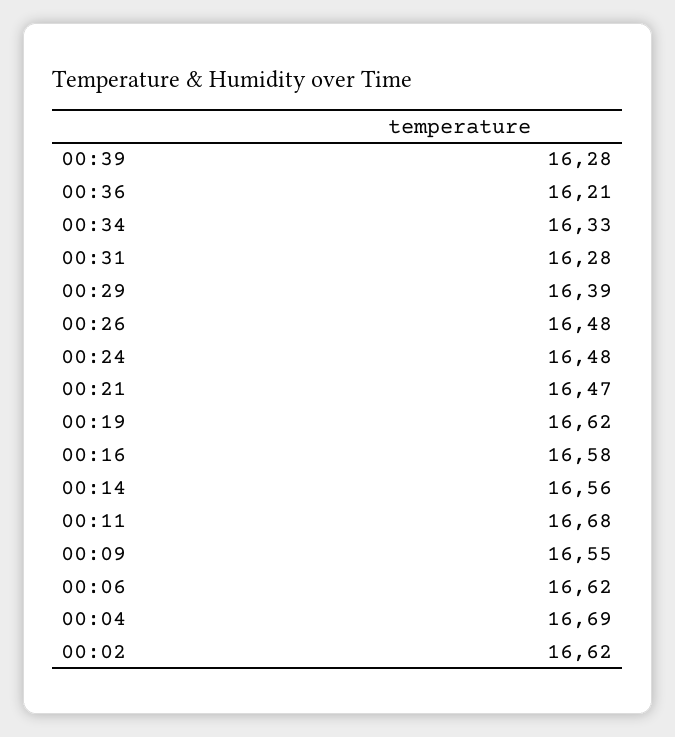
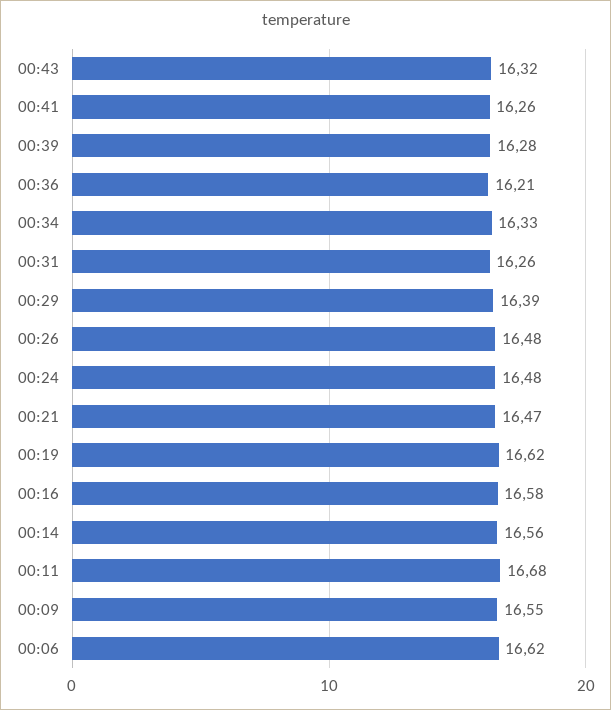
00:31: 16.28 -> 16.26
00:04: 16.69 -> none
00:02: 16.62 -> none
00:43: none -> 16.32
00:41: none -> 16.26

